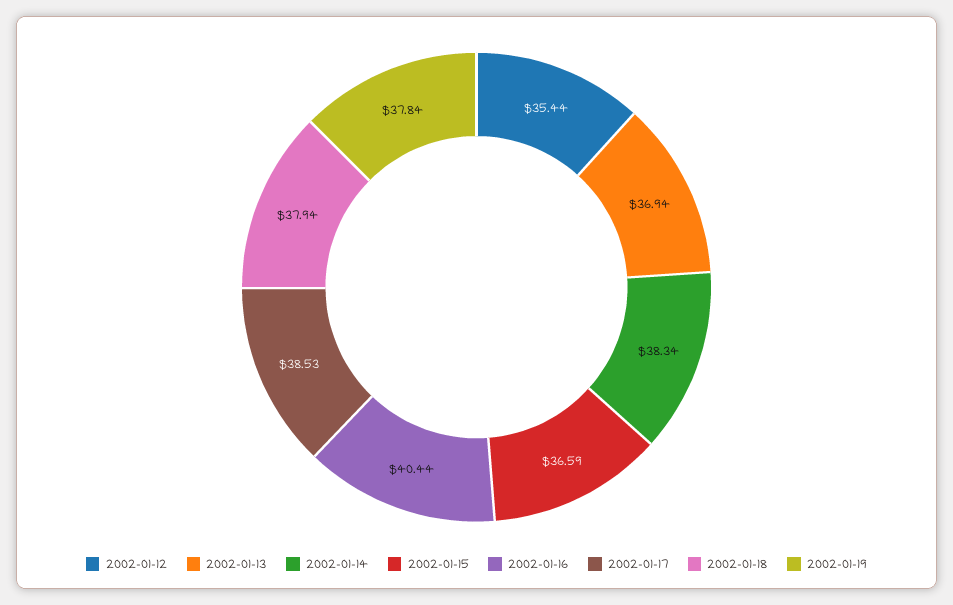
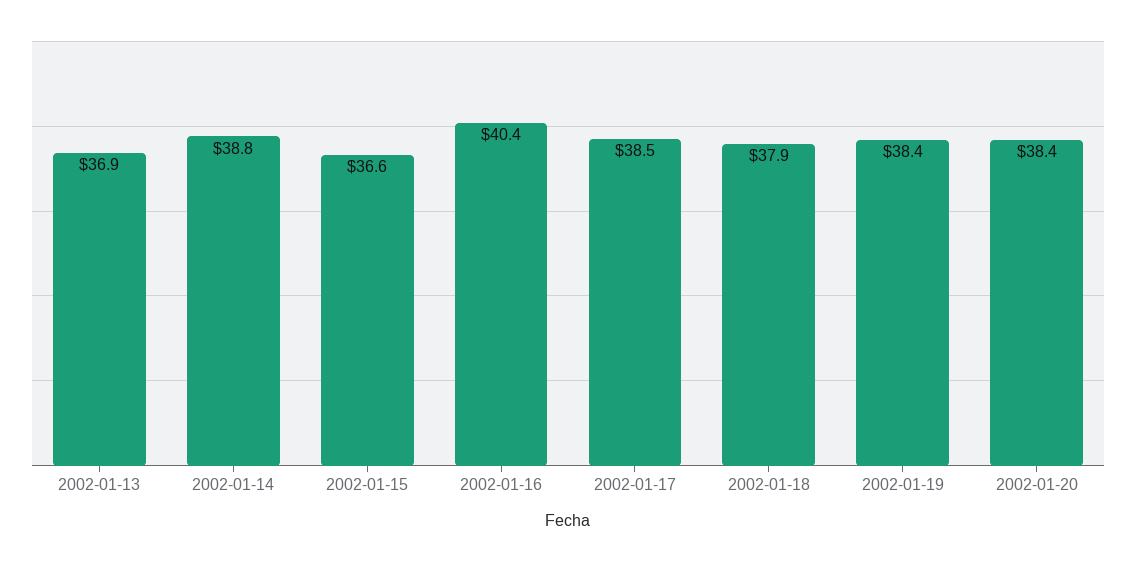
2002-01-12: 35.44 -> none
2002-01-14: 38.34 -> 38.8
2002-01-19: 37.84 -> 38.4
2002-01-20: none -> 38.4

